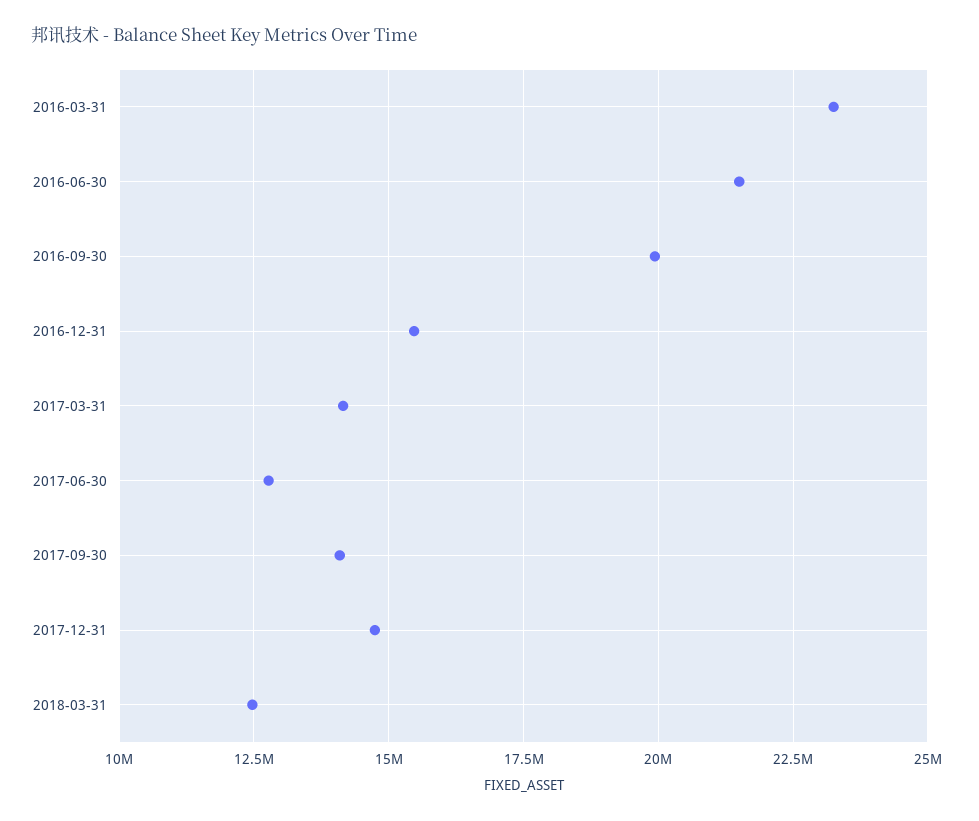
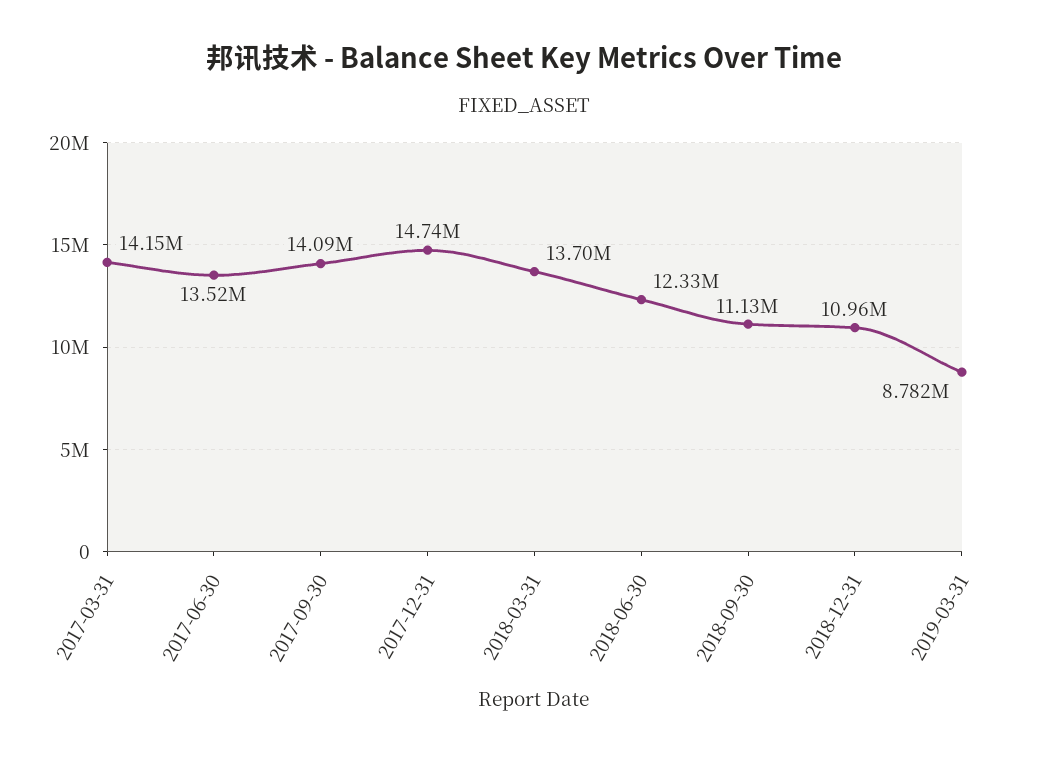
2016-03-31: 23250000 -> none
2016-06-30: 21500000 -> none
2016-09-30: 20000000 -> none
2016-12-31: 15500000 -> none
2017-06-30: 12750000 -> 13520000
2018-03-31: 12500000 -> 13700000
2018-06-30: none -> 12330000
2018-09-30: none -> 11130000
2018-12-31: none -> 10960000
2019-03-31: none -> 8782000

